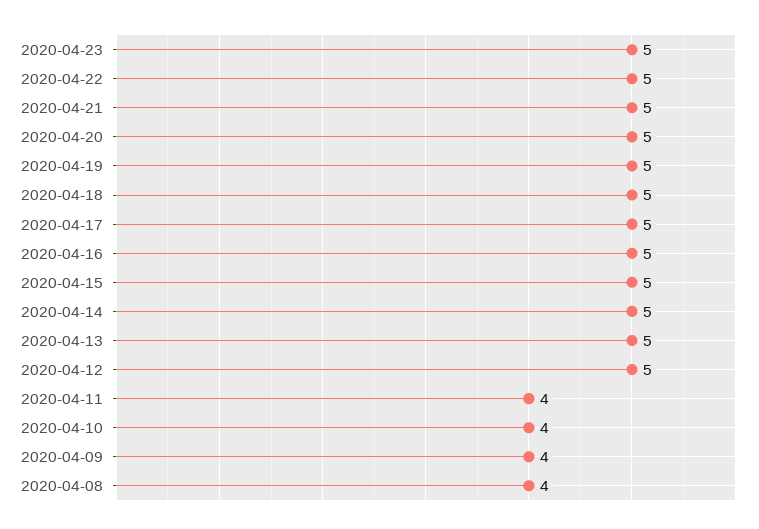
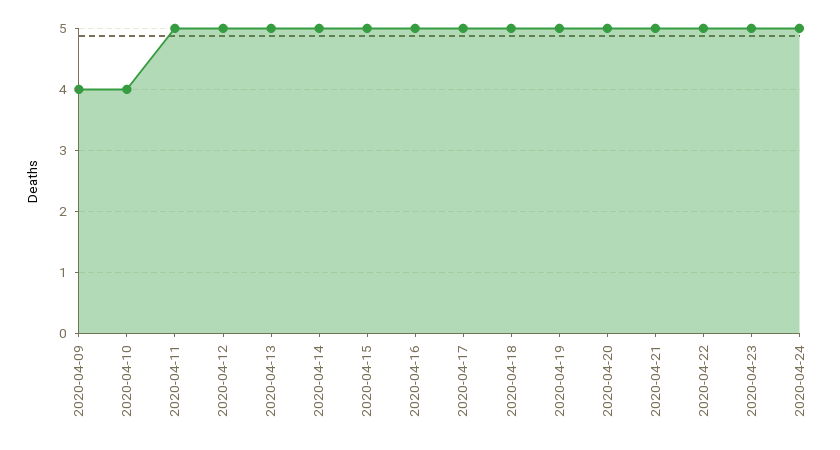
2020-04-11: 4 -> 5
2020-04-08: 4 -> none
2020-04-24: none -> 5

